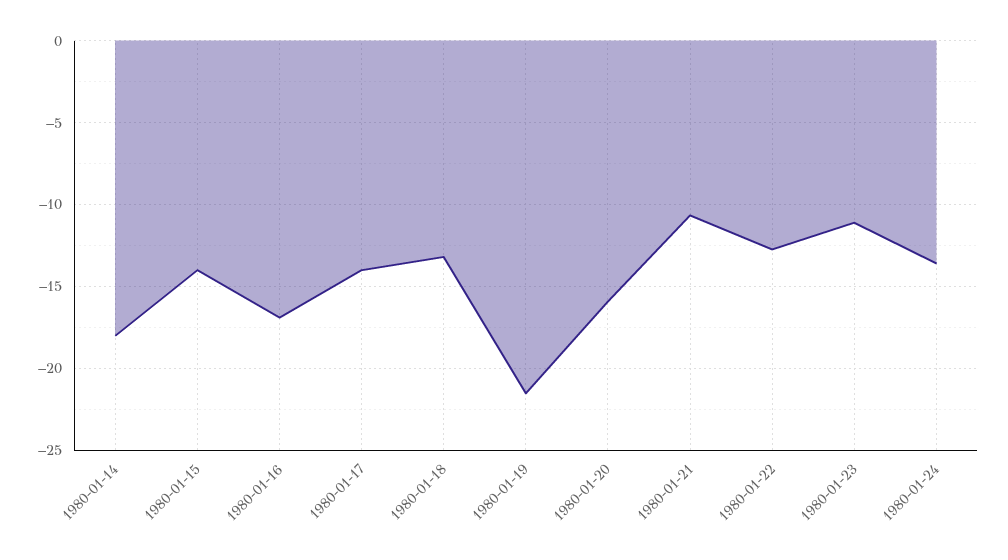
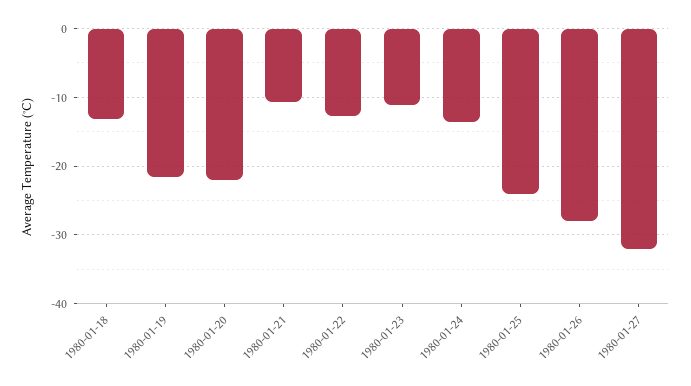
1980-01-14: -18 -> none
1980-01-15: -14 -> none
1980-01-16: -17 -> none
1980-01-17: -14 -> none
1980-01-20: -16 -> -22
1980-01-25: none -> -24
1980-01-26: none -> -28
1980-01-27: none -> -32

